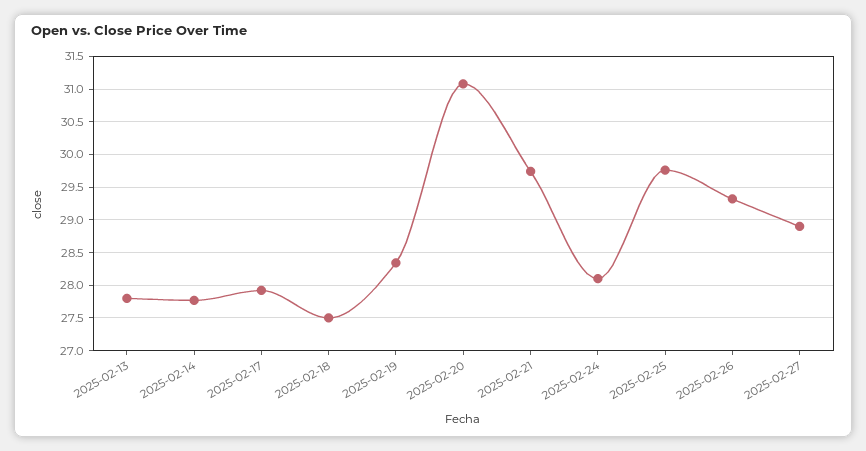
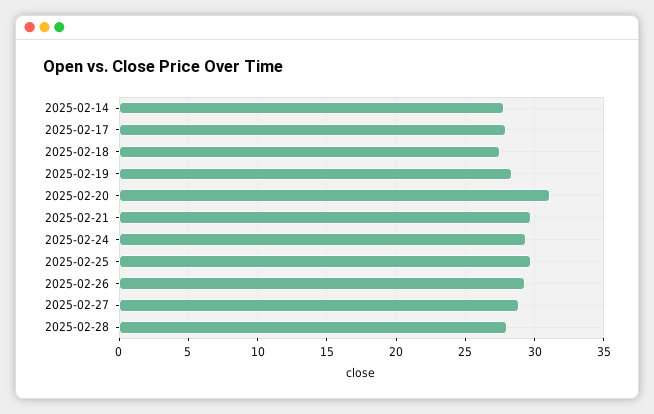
2025-02-13: 27.8 -> none
2025-02-24: 28.1 -> 29.5
2025-02-28: none -> 28

